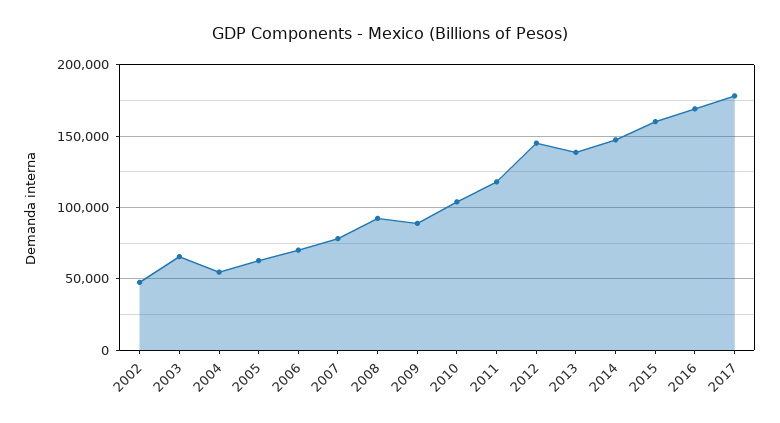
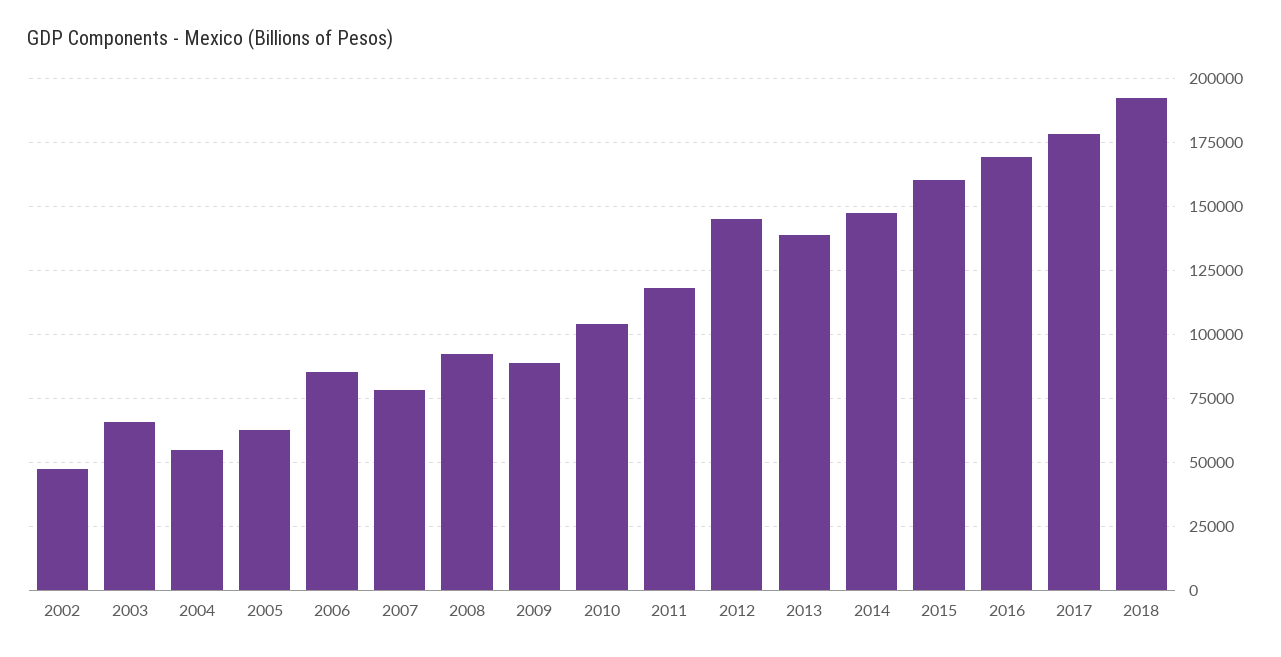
2006: 70000 -> 85000
2018: none -> 192500

